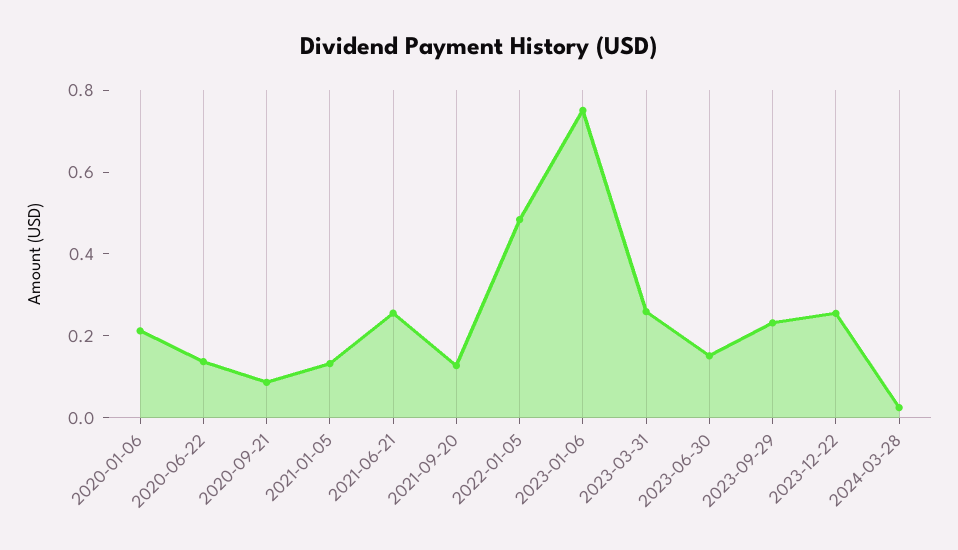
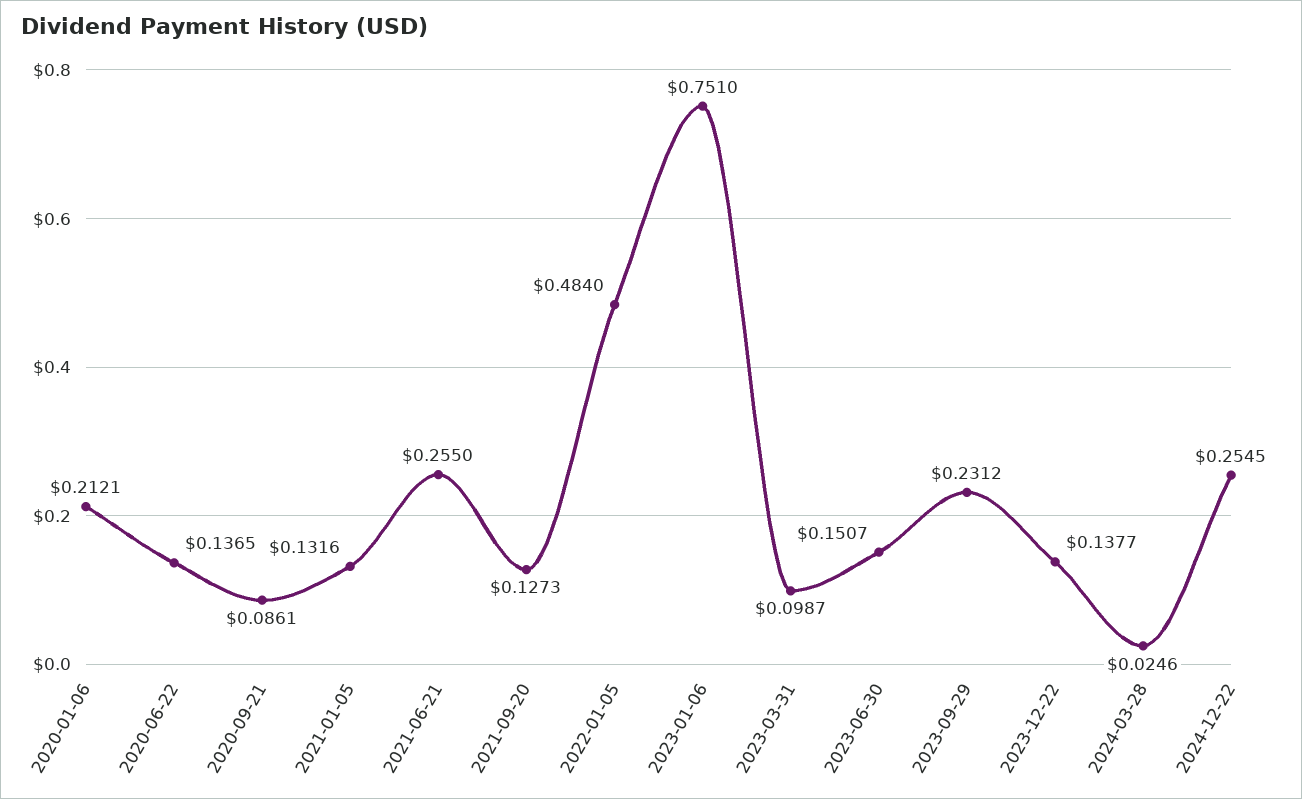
2023-03-31: 0.25 -> 0.0987
2023-12-22: 0.25 -> 0.1377
2024-12-22: none -> 0.2545

